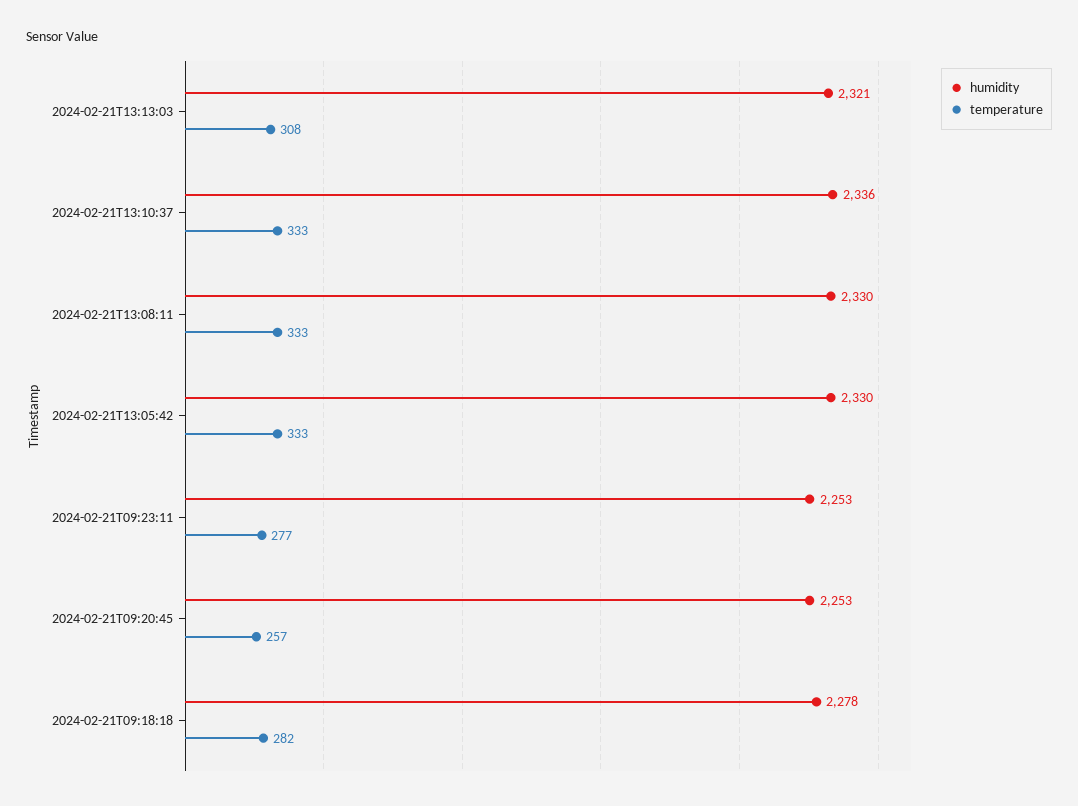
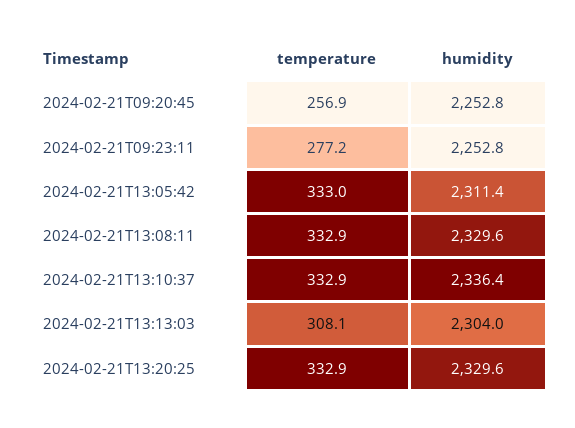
humidity, 2024-02-21T13:13:03: 2321 -> 2304
humidity, 2024-02-21T13:05:42: 2330 -> 2311.4
humidity, 2024-02-21T09:18:18: 2278 -> none
temperature, 2024-02-21T09:18:18: 282 -> none
temperature, 2024-02-21T13:20:25: none -> 332.9
humidity, 2024-02-21T13:20:25: none -> 2329.6

